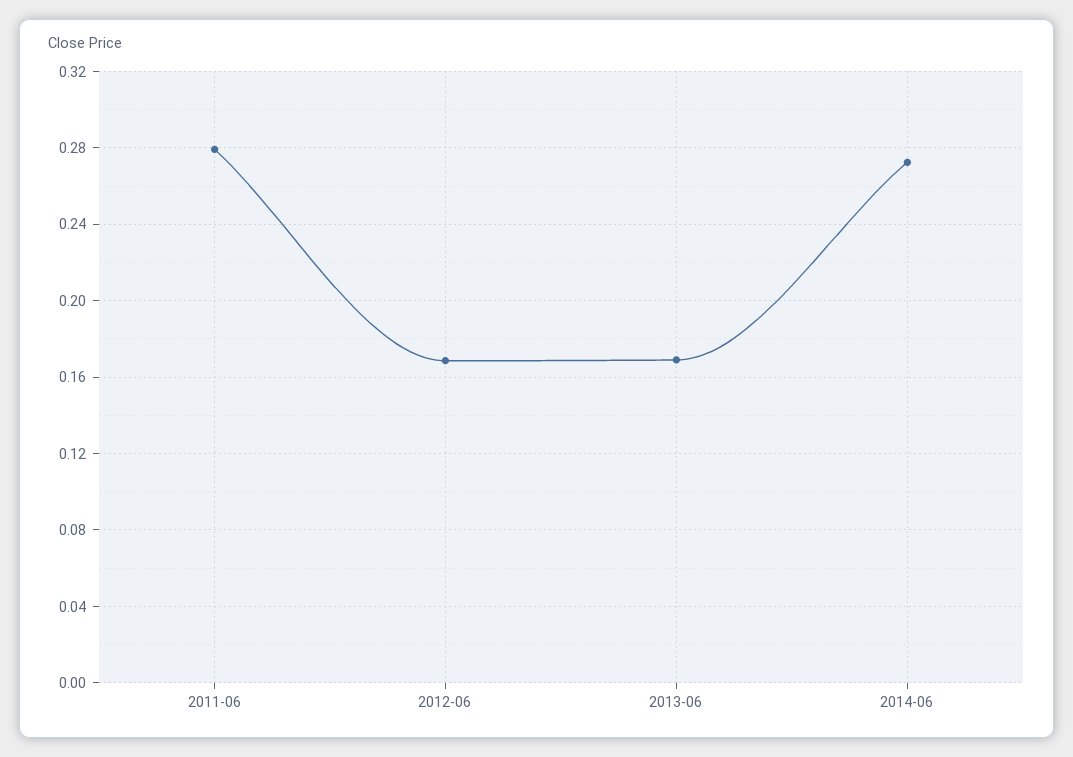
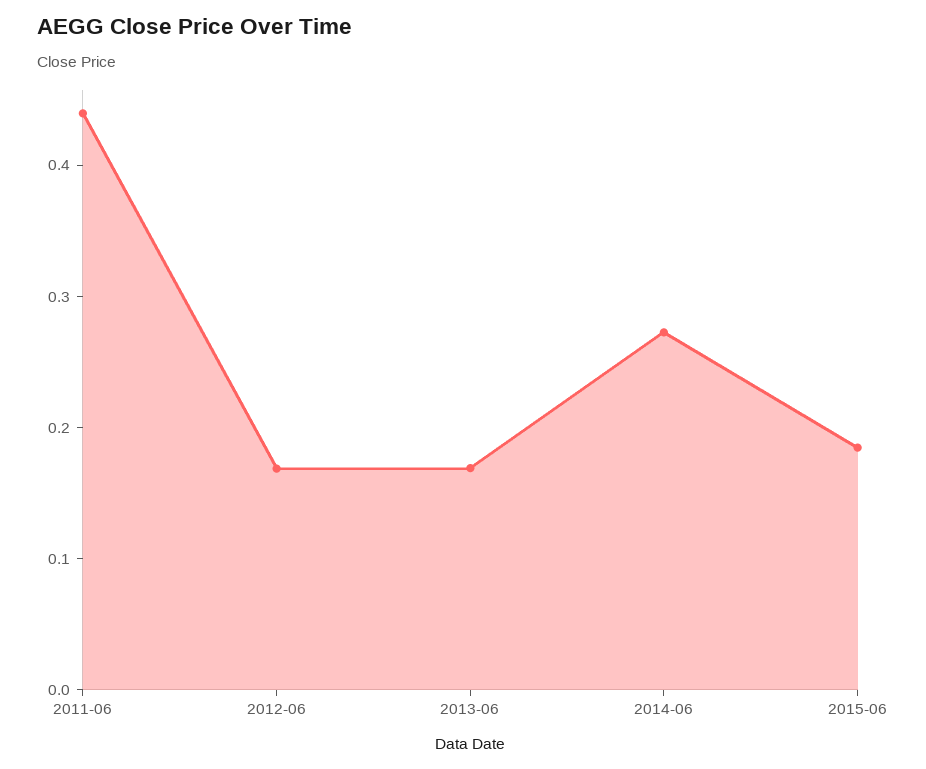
2011-06: 0.28 -> 0.44
2015-06: none -> 0.18

